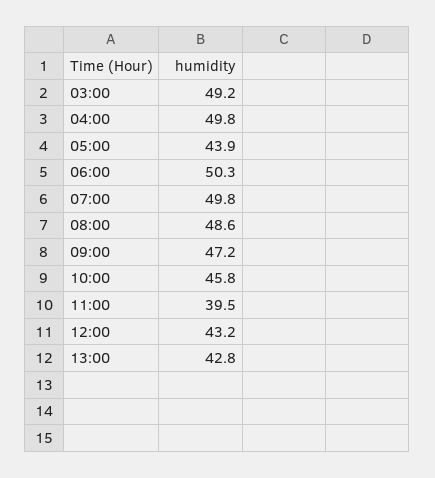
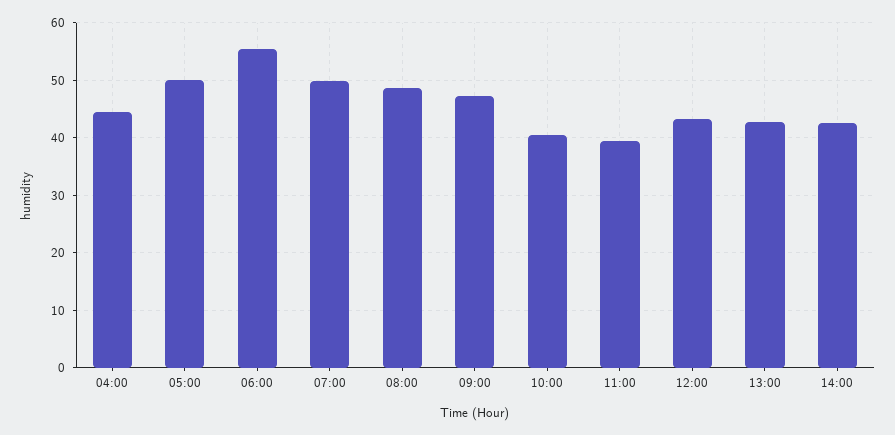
03:00: 49.2 -> none
04:00: 49.8 -> 44
05:00: 43.9 -> 50
06:00: 50.3 -> 56
10:00: 45.8 -> 40
14:00: none -> 42

